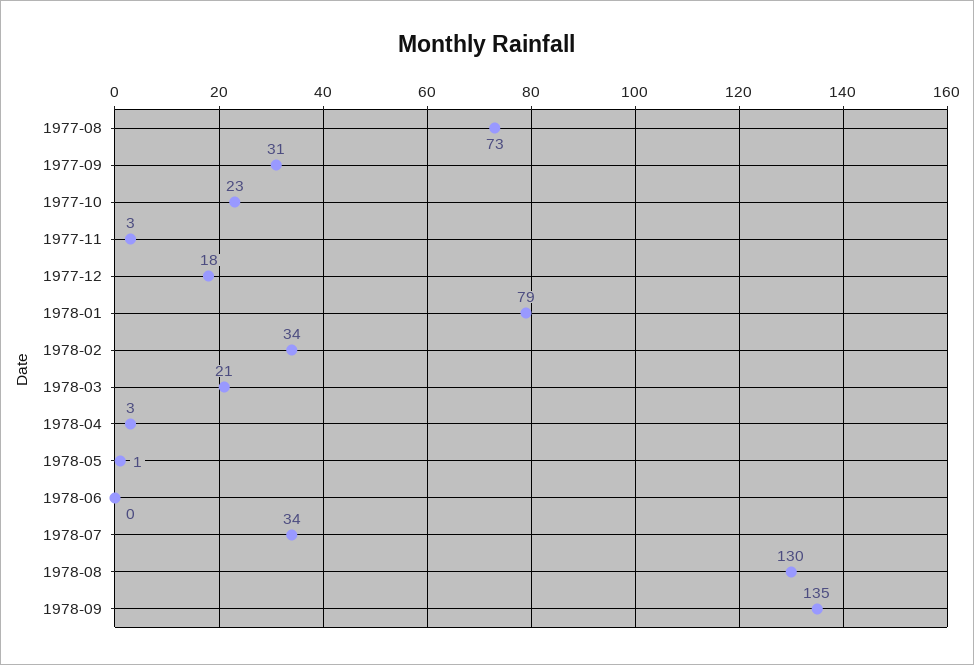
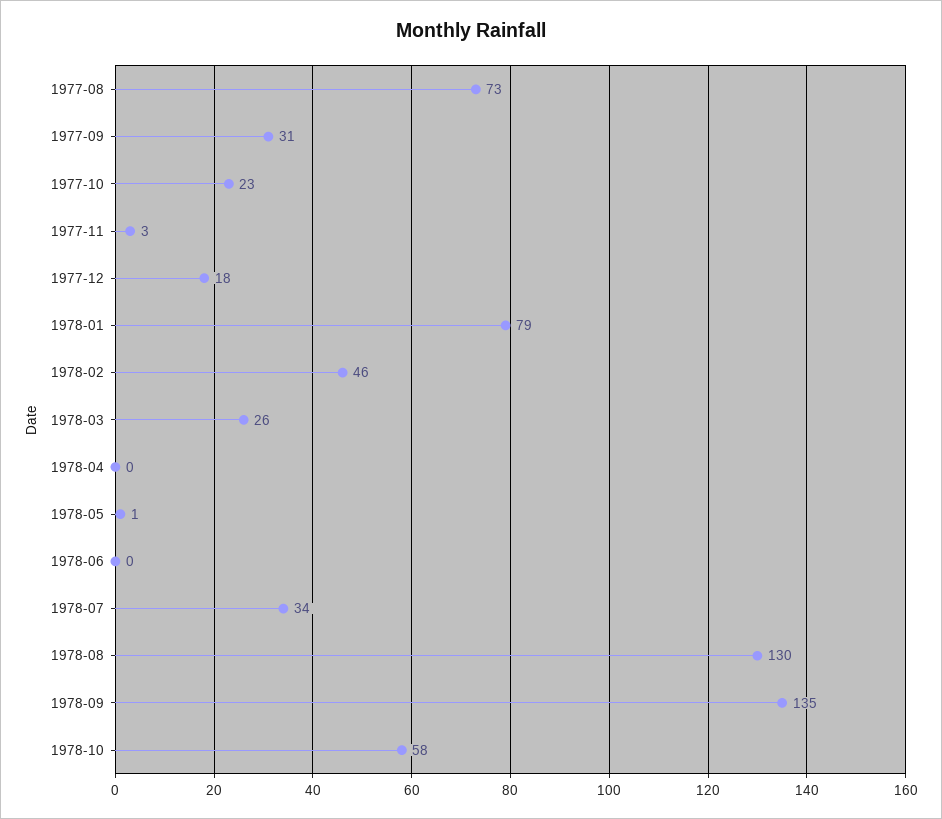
1978-02: 34 -> 46
1978-03: 21 -> 26
1978-04: 3 -> 0
1978-10: none -> 58

